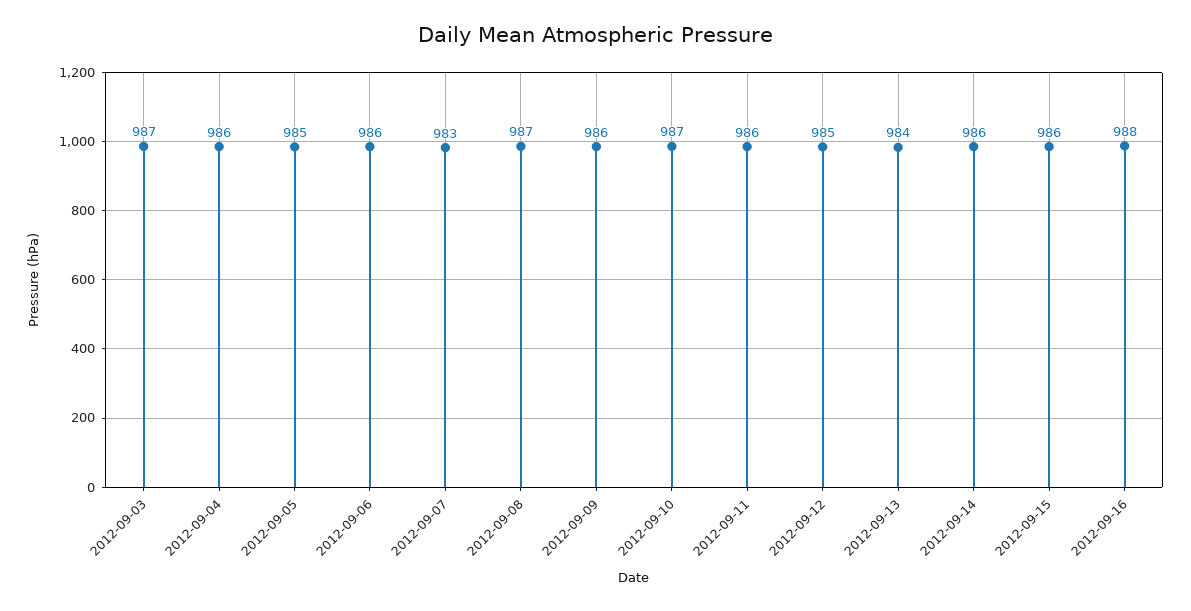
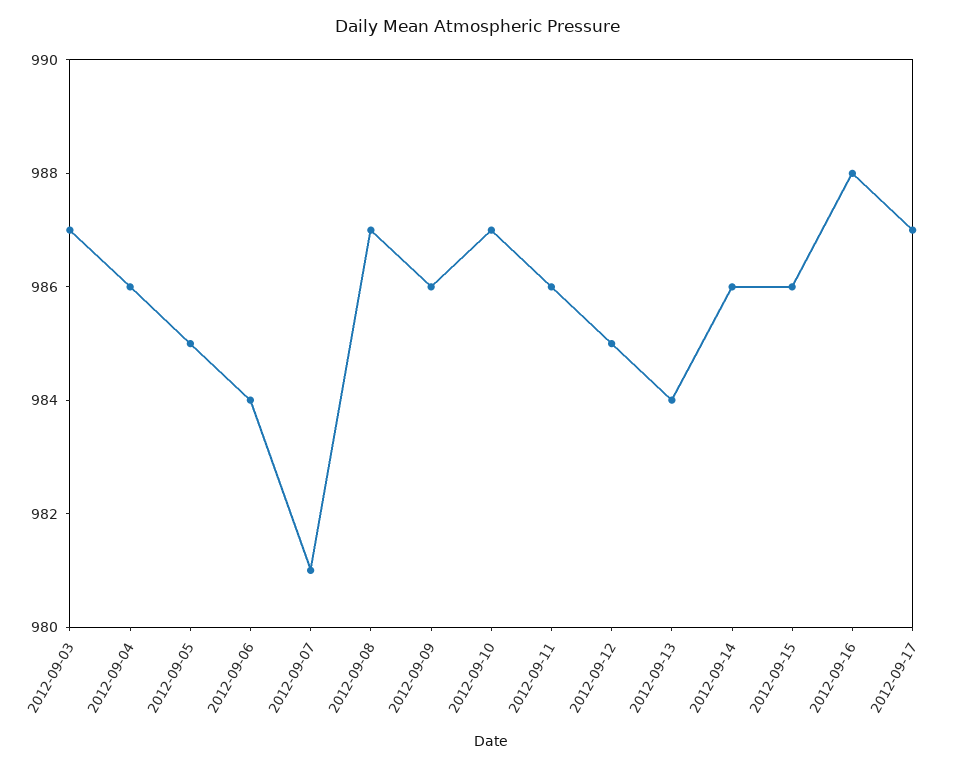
2012-09-06: 986 -> 984
2012-09-07: 983 -> 981
2012-09-17: none -> 987

